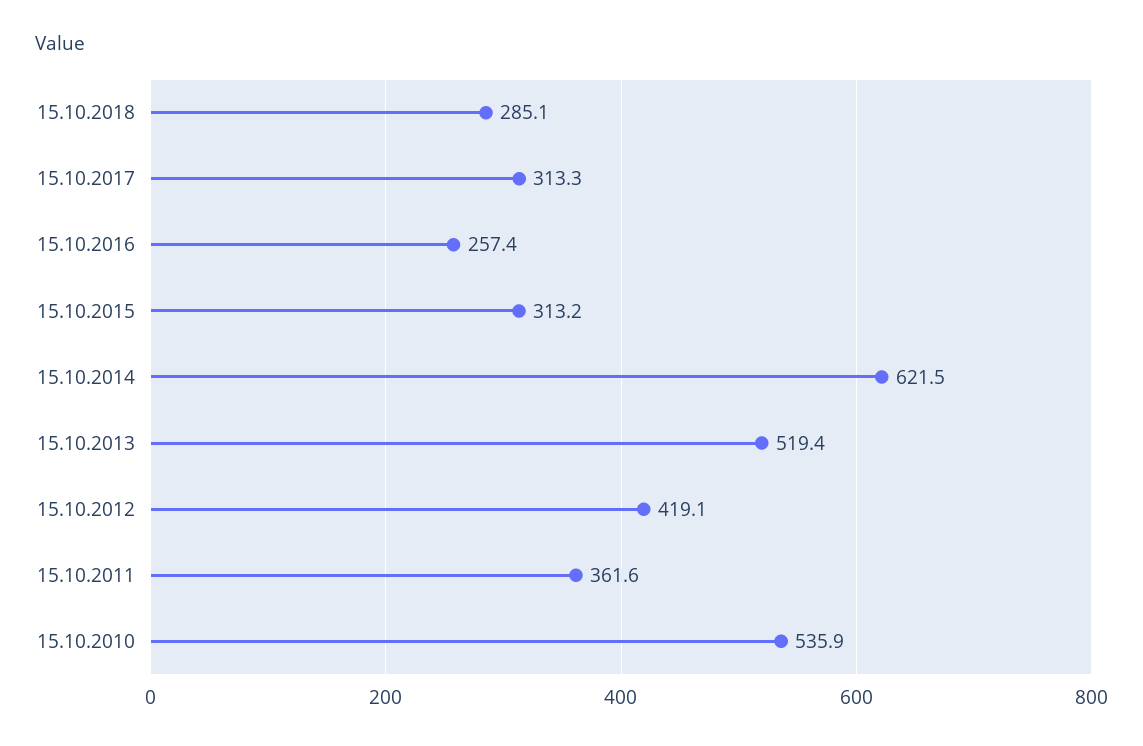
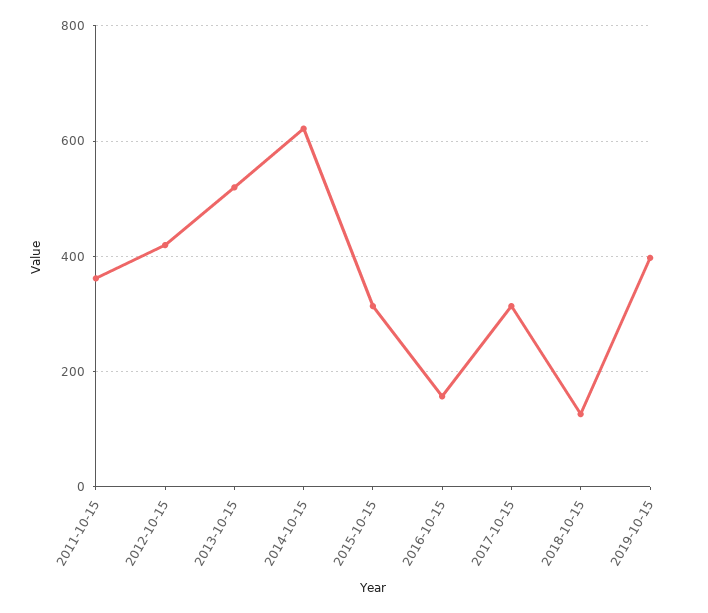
15.10.2018: 285.1 -> 120
15.10.2016: 257.4 -> 160
15.10.2010: 535.9 -> none
2019-10-15: none -> 400

